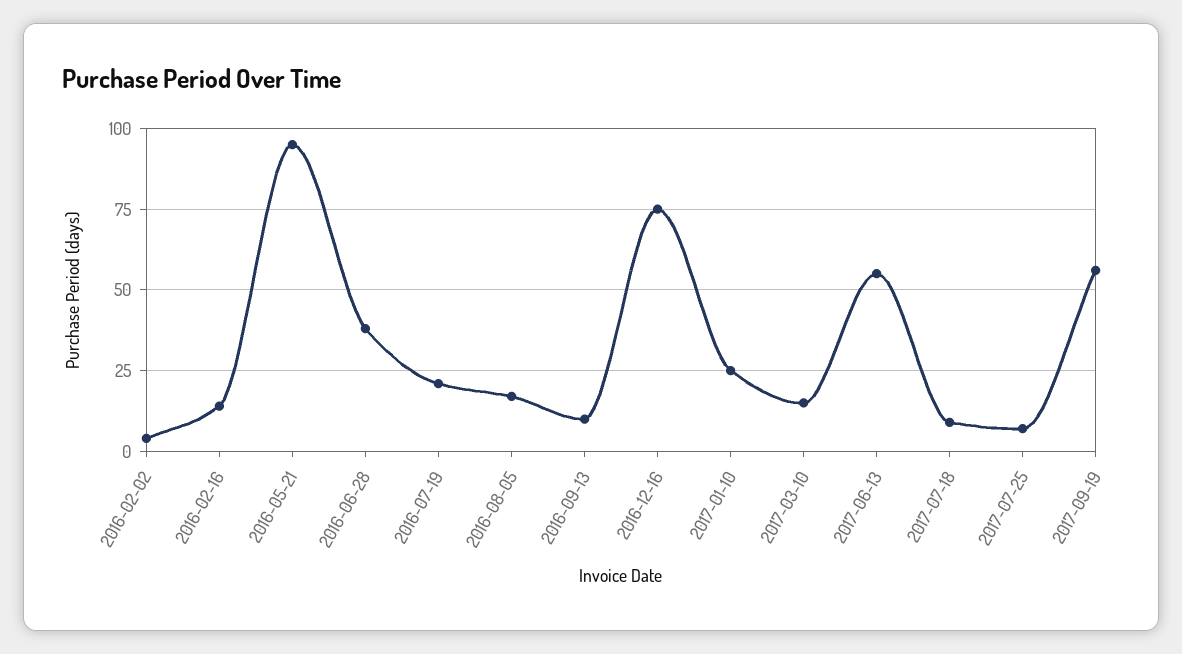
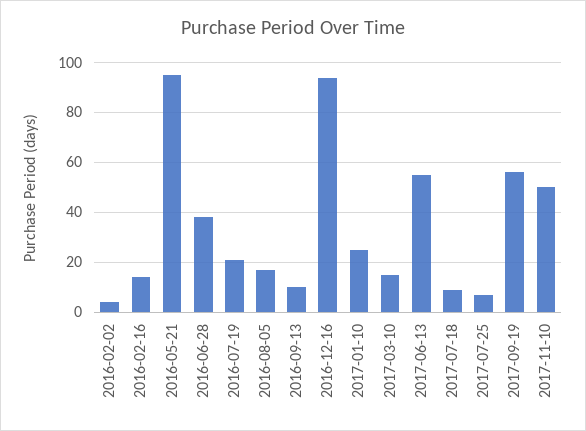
2016-12-16: 75 -> 95
2017-11-10: none -> 50

